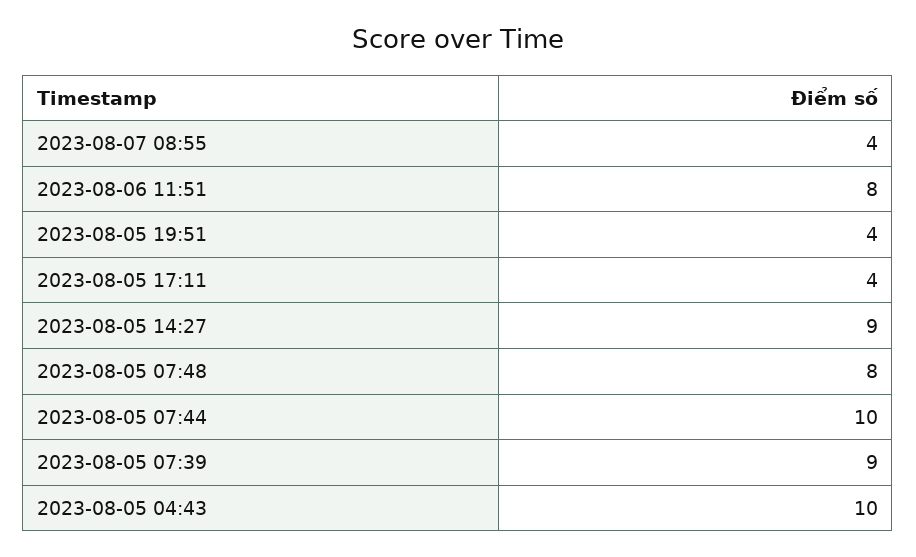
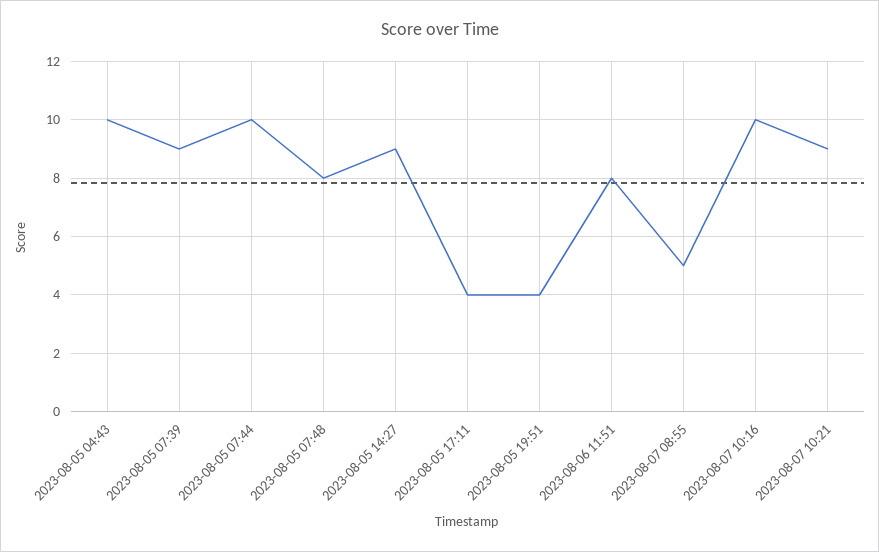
2023-08-07 08:55: 4 -> 5
2023-08-07 10:16: none -> 10
2023-08-07 10:21: none -> 9

